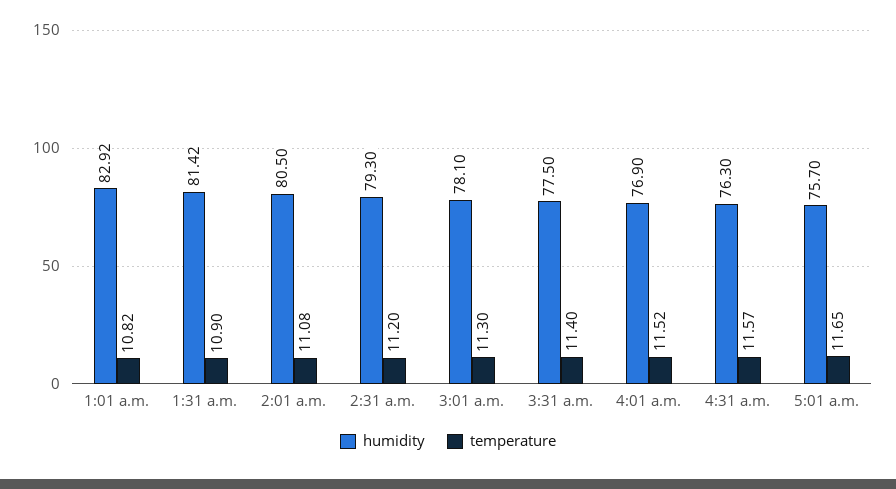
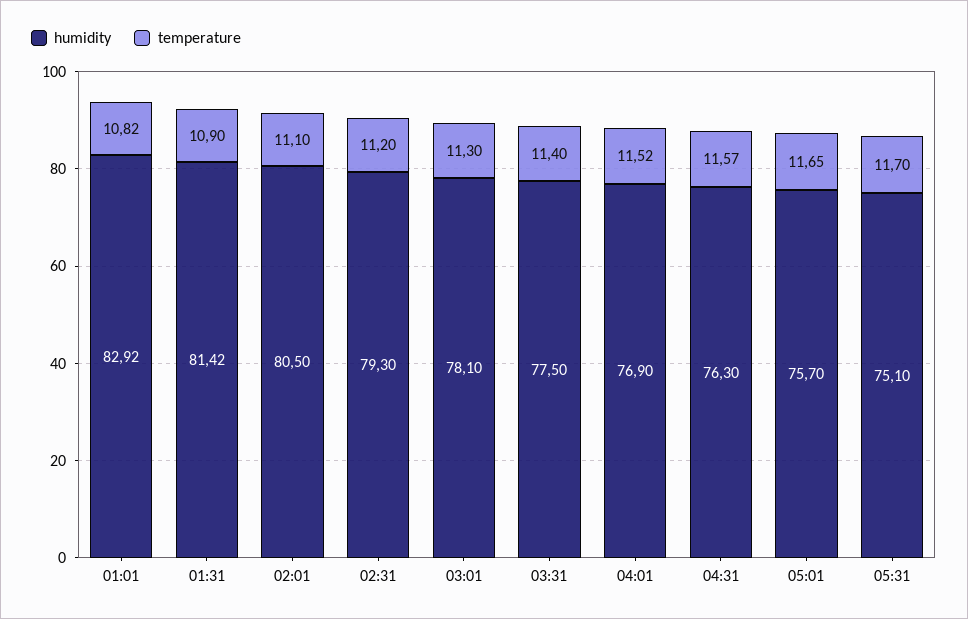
temperature, 2:01 a.m.: 11.08 -> 11.1
humidity, 05:31: none -> 75.1
temperature, 05:31: none -> 11.7

